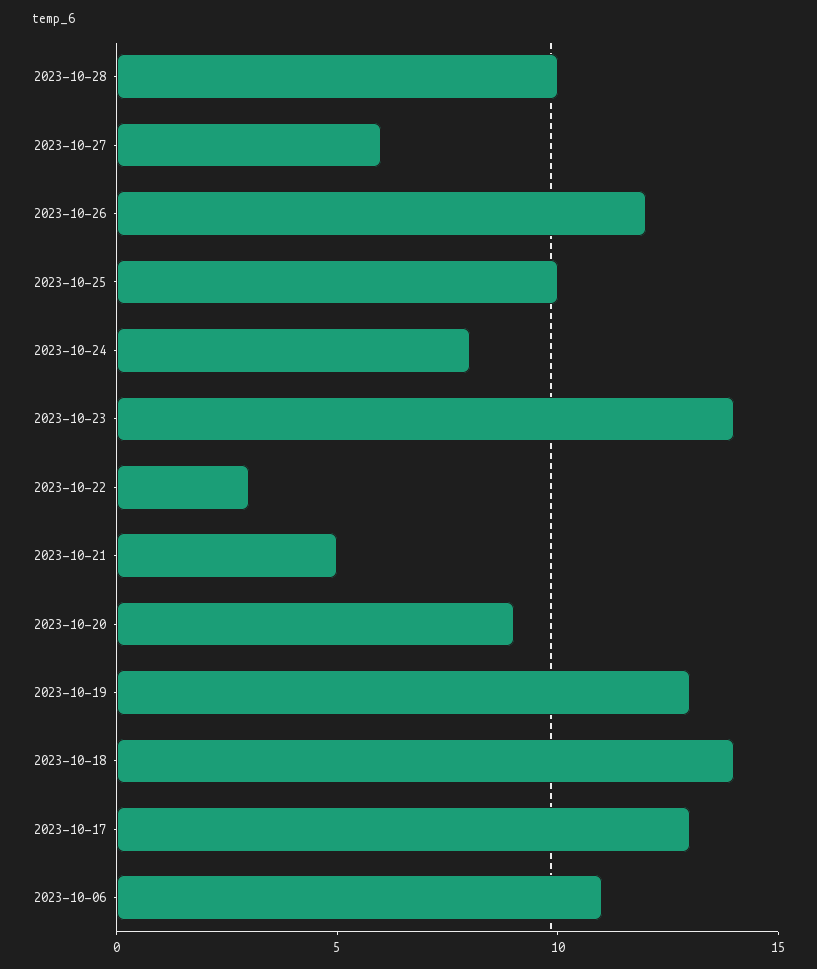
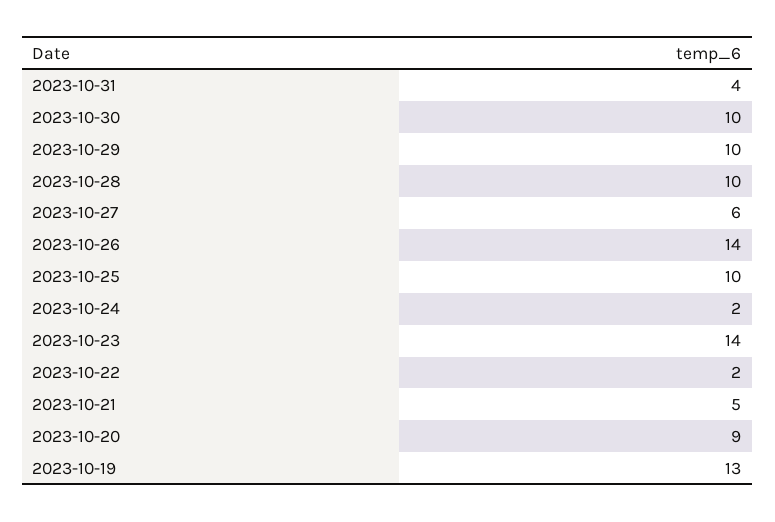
2023-10-26: 12 -> 14
2023-10-24: 8 -> 2
2023-10-22: 3 -> 2
2023-10-18: 14 -> none
2023-10-17: 13 -> none
2023-10-06: 11 -> none
2023-10-31: none -> 4
2023-10-30: none -> 10
2023-10-29: none -> 10

